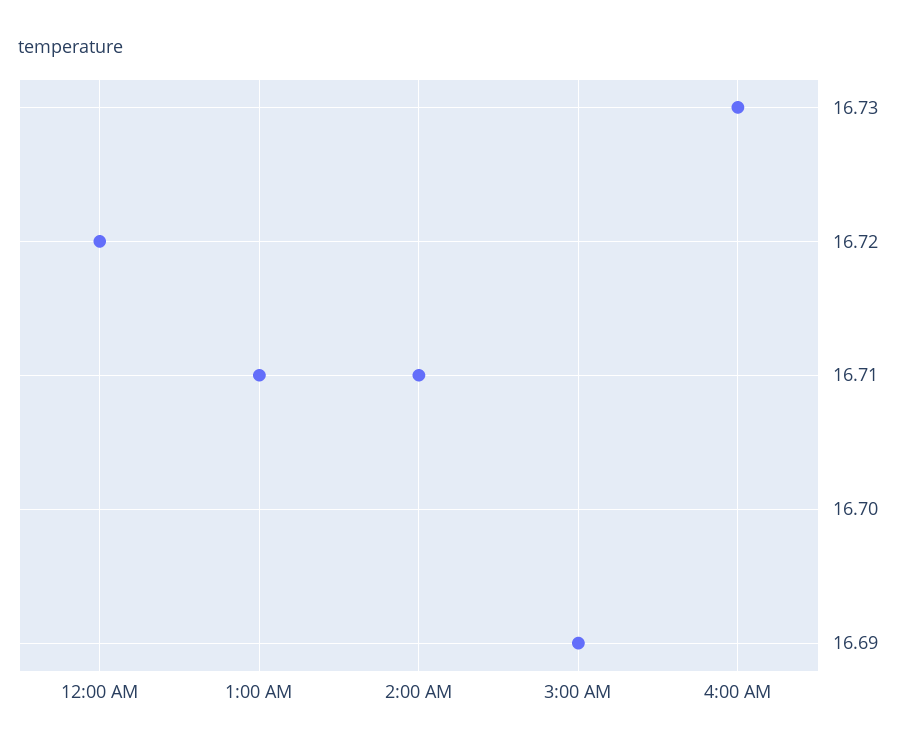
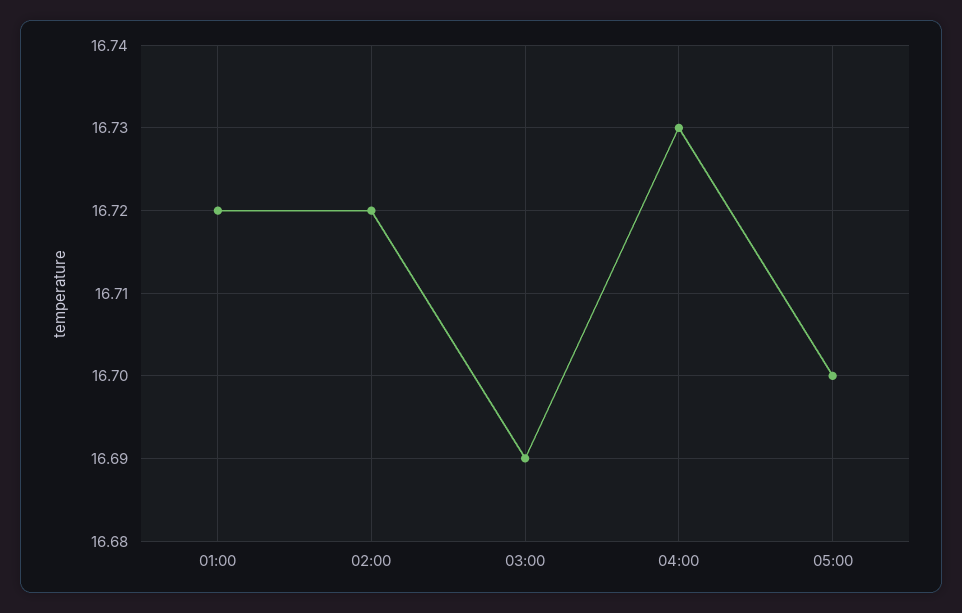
12:00 AM: 16.72 -> none
1:00 AM: 16.71 -> 16.72
2:00 AM: 16.71 -> 16.72
05:00: none -> 16.7

